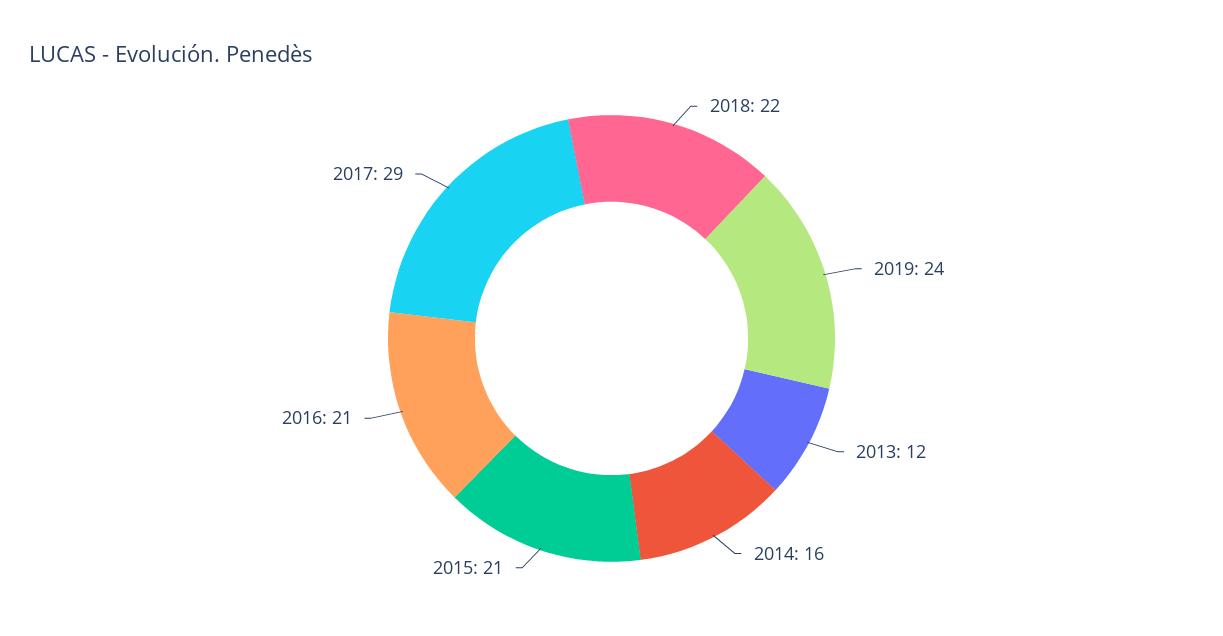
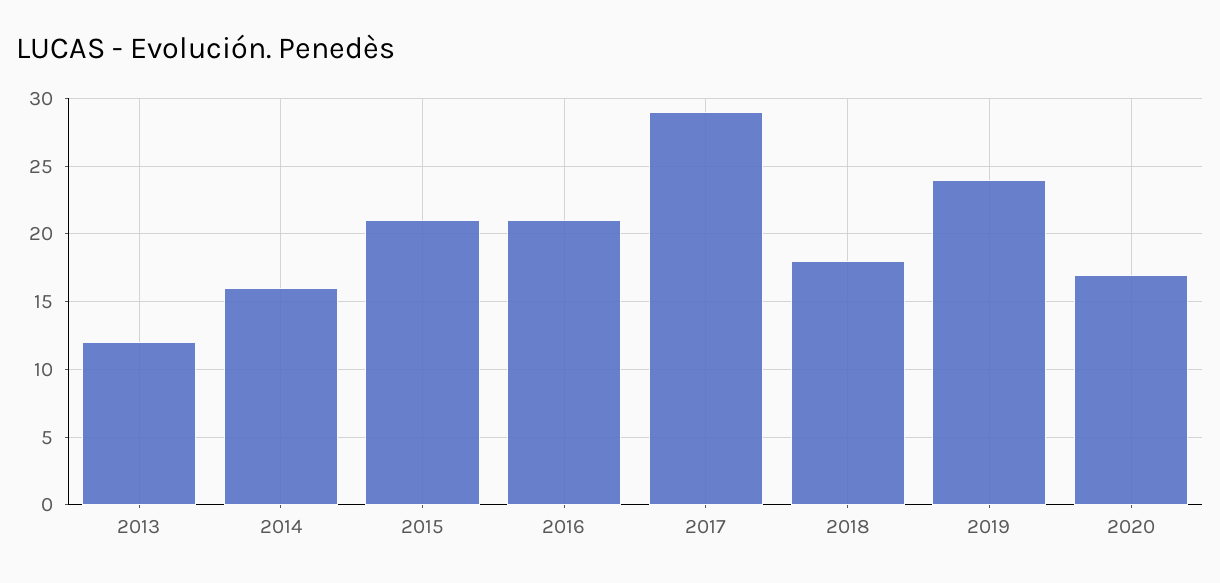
2018: 22 -> 18
2020: none -> 17

